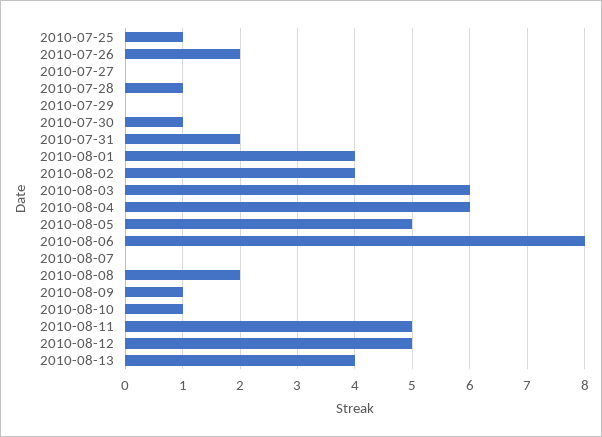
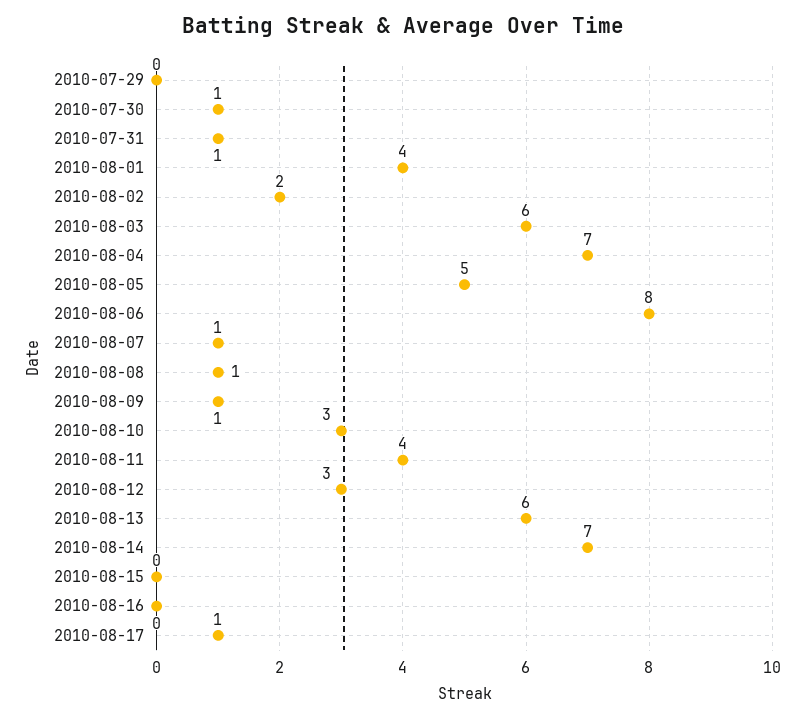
2010-07-25: 1 -> none
2010-07-26: 2 -> none
2010-07-27: 0 -> none
2010-07-28: 1 -> none
2010-07-31: 2 -> 1
2010-08-02: 4 -> 2
2010-08-04: 6 -> 7
2010-08-07: 0 -> 1
2010-08-08: 2 -> 1
2010-08-10: 1 -> 3
2010-08-11: 5 -> 4
2010-08-12: 5 -> 3
2010-08-13: 4 -> 6
2010-08-14: none -> 7
2010-08-15: none -> 0
2010-08-16: none -> 0
2010-08-17: none -> 1

